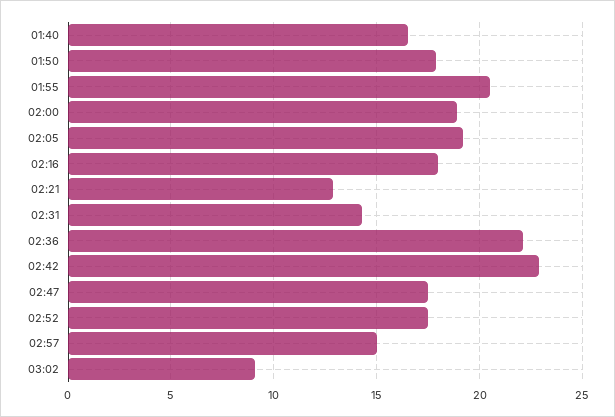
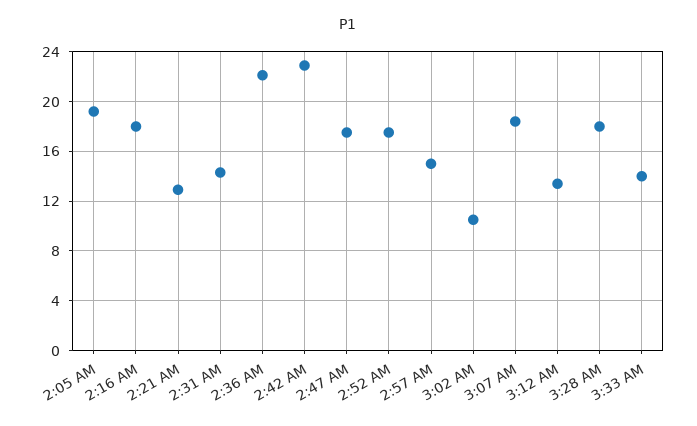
01:40: 16.5 -> none
01:50: 18 -> none
01:55: 20.5 -> none
02:00: 19 -> none
03:02: 9 -> 10.5
3:07 AM: none -> 18.5
3:12 AM: none -> 13.5
3:28 AM: none -> 18
3:33 AM: none -> 14

